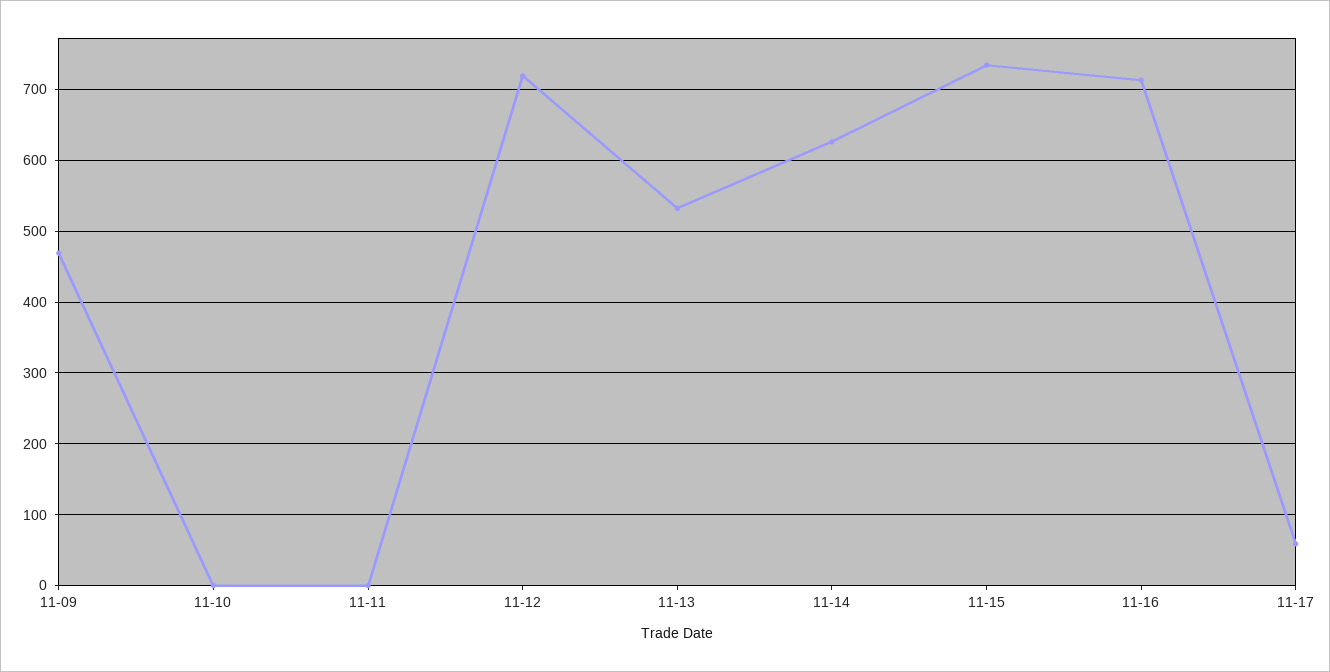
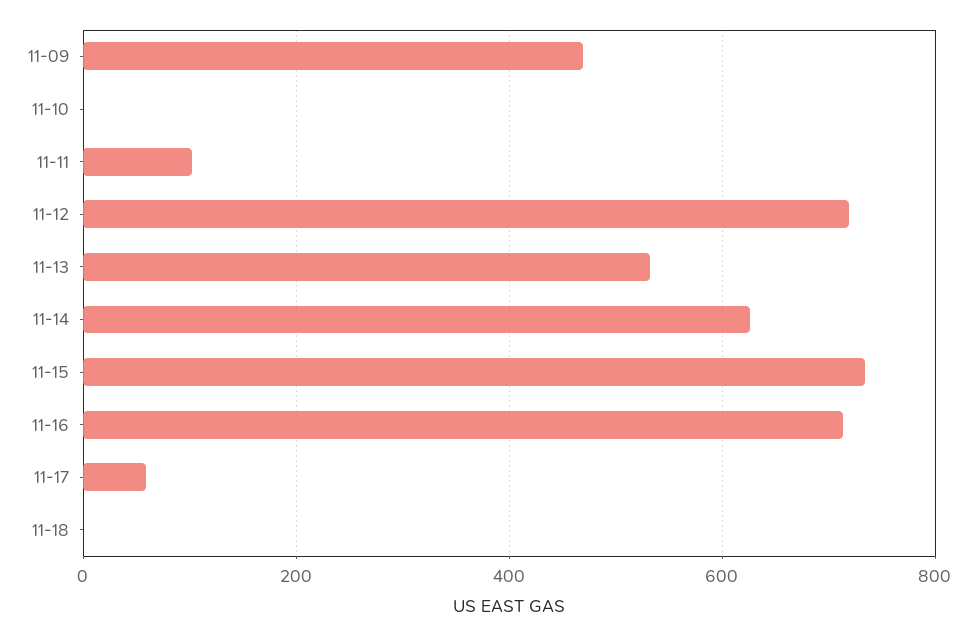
11-11: 0 -> 100
11-18: none -> 0

